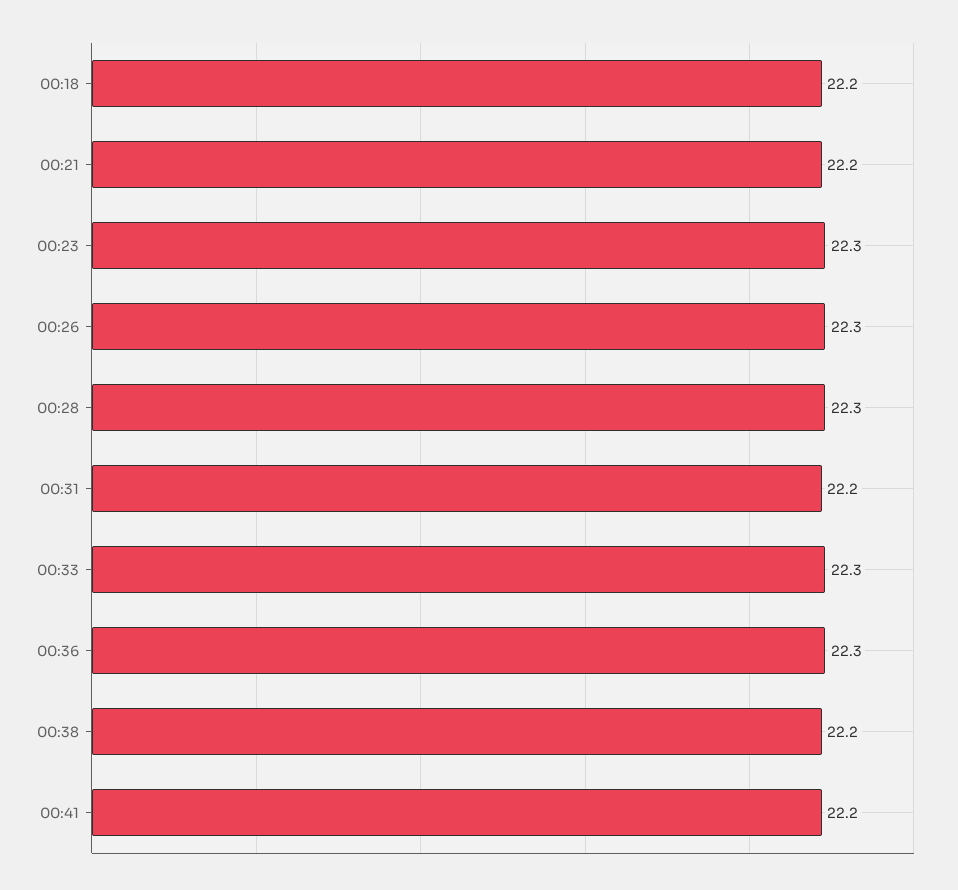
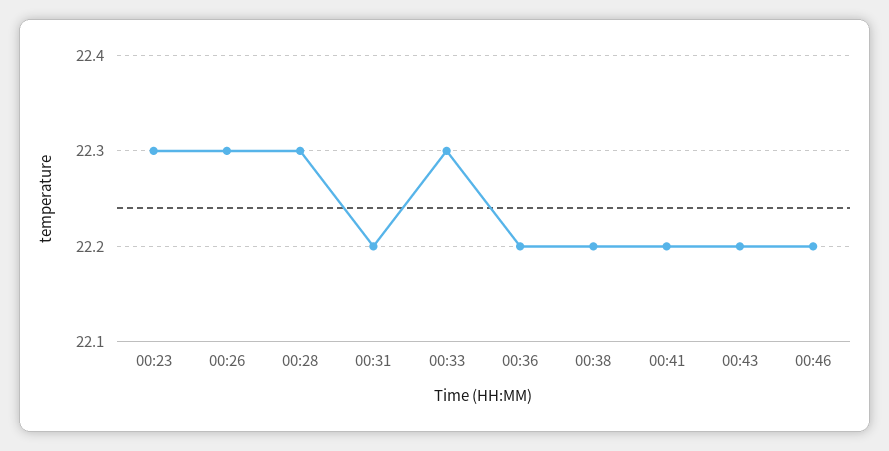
00:18: 22.2 -> none
00:21: 22.2 -> none
00:36: 22.3 -> 22.2
00:43: none -> 22.2
00:46: none -> 22.2

